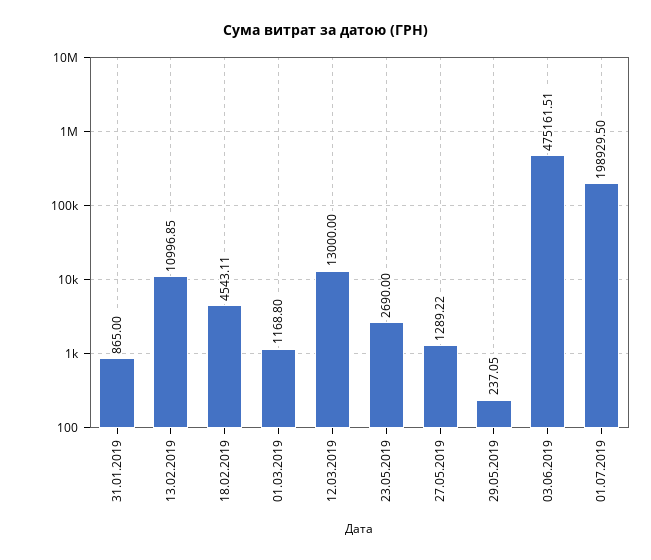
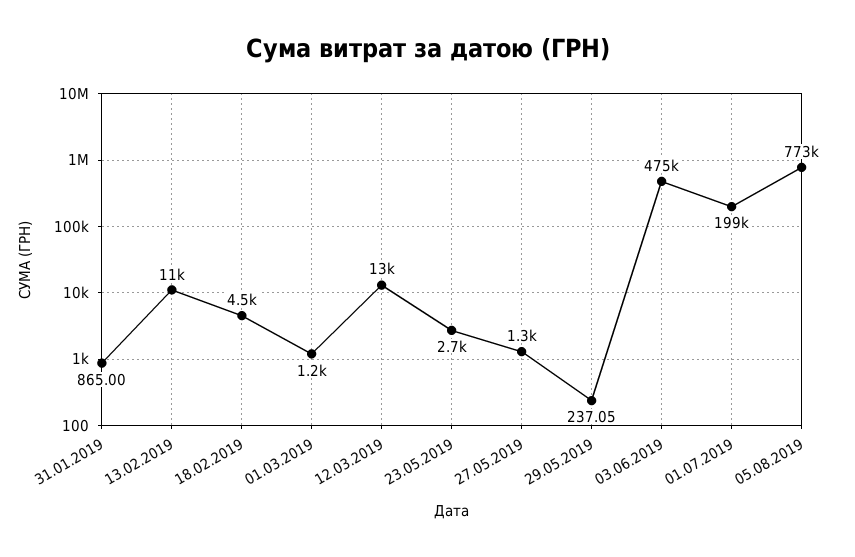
05.08.2019: none -> 773000

